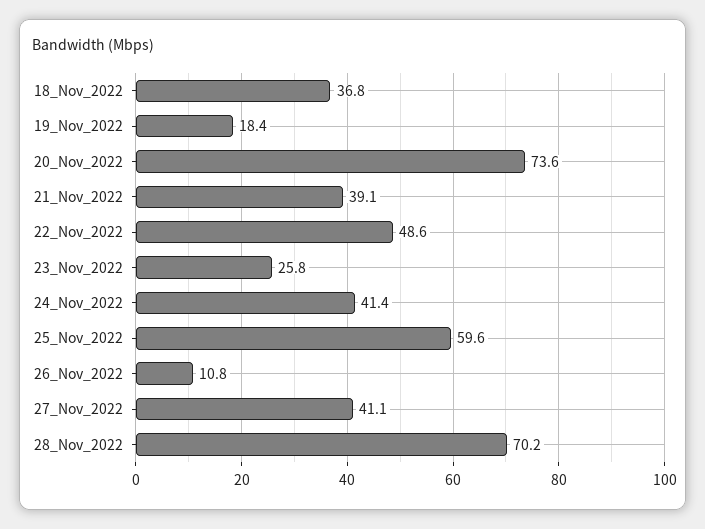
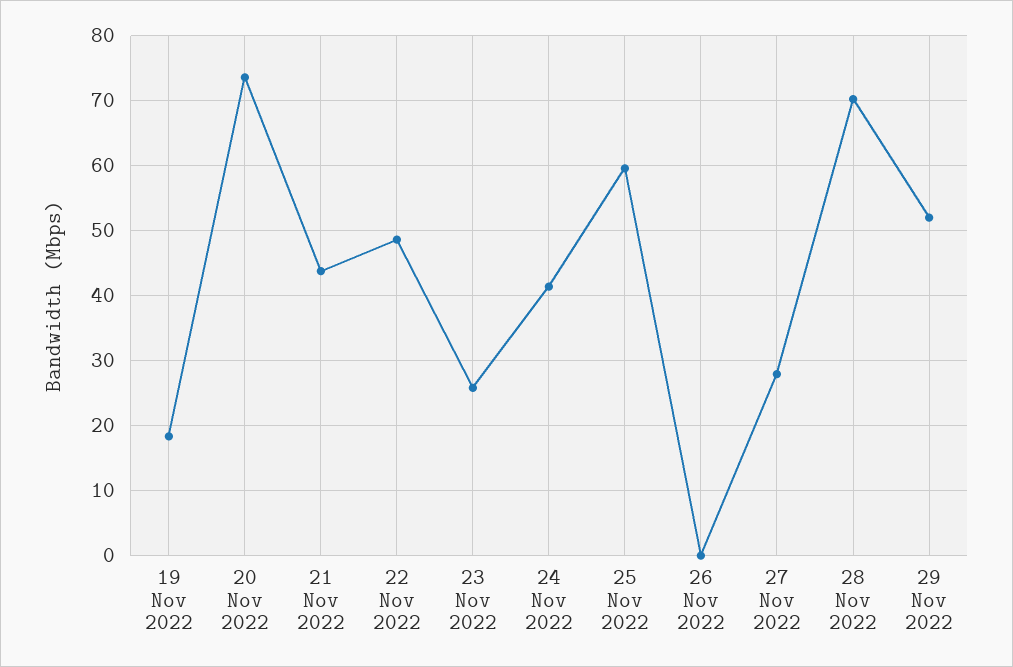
18_Nov_2022: 36.8 -> none
21_Nov_2022: 39.1 -> 44
26_Nov_2022: 10.8 -> 0
27_Nov_2022: 41.1 -> 28
29 Nov 2022: none -> 52

